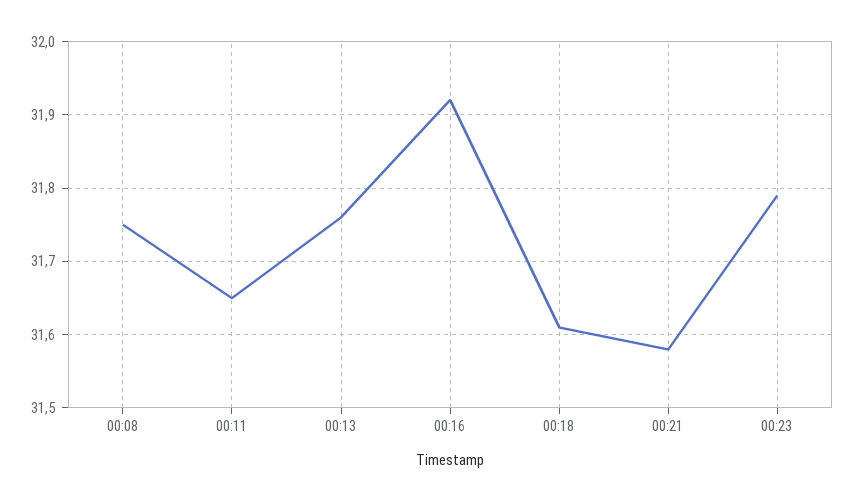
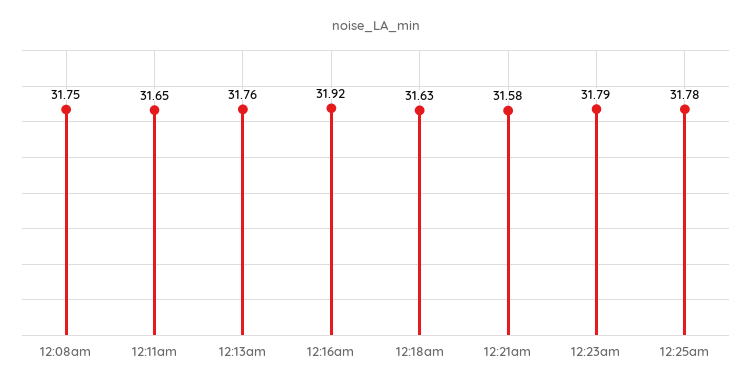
00:18: 31.61 -> 31.63
12:25am: none -> 31.78

